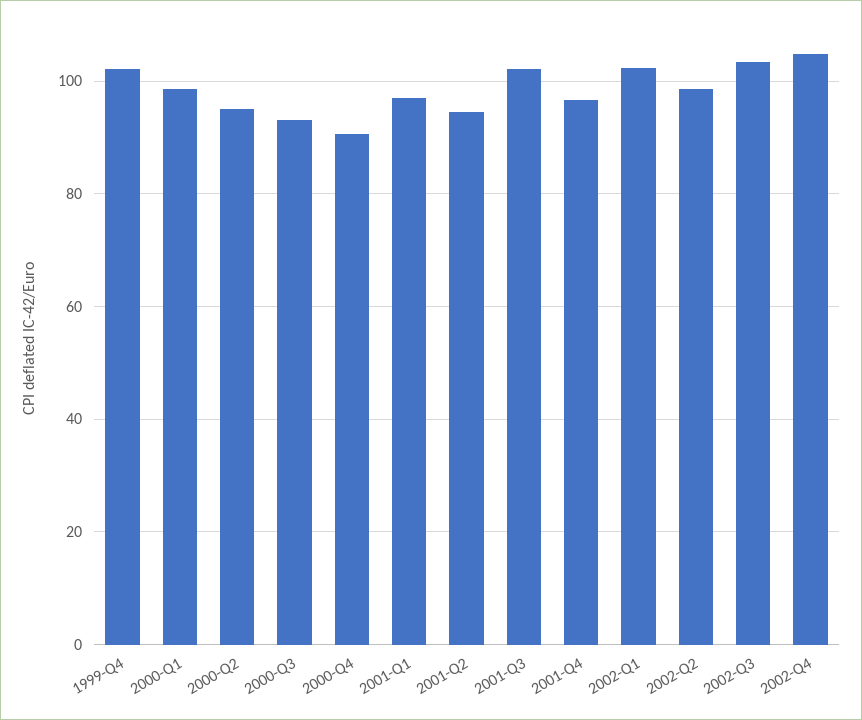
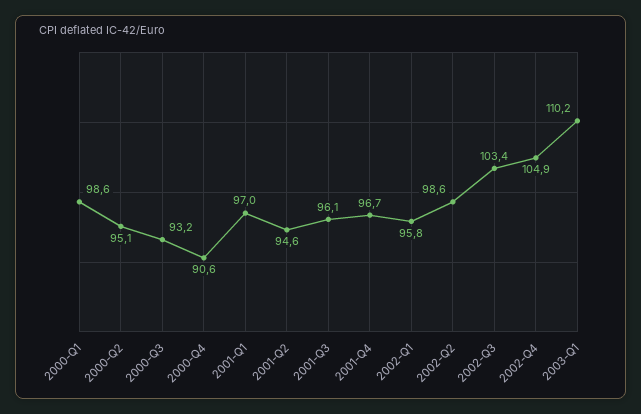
1999-Q4: 102 -> none
2001-Q3: 102 -> 96.1
2002-Q1: 102 -> 95.8
2003-Q1: none -> 110.2

